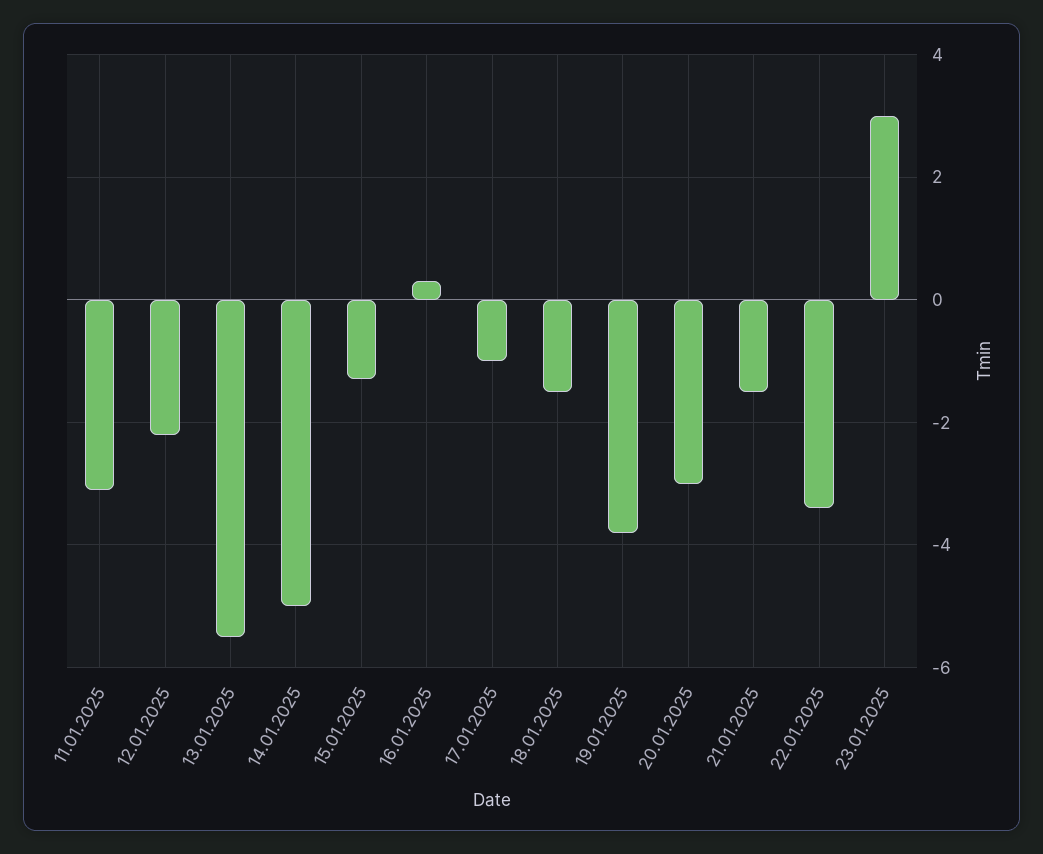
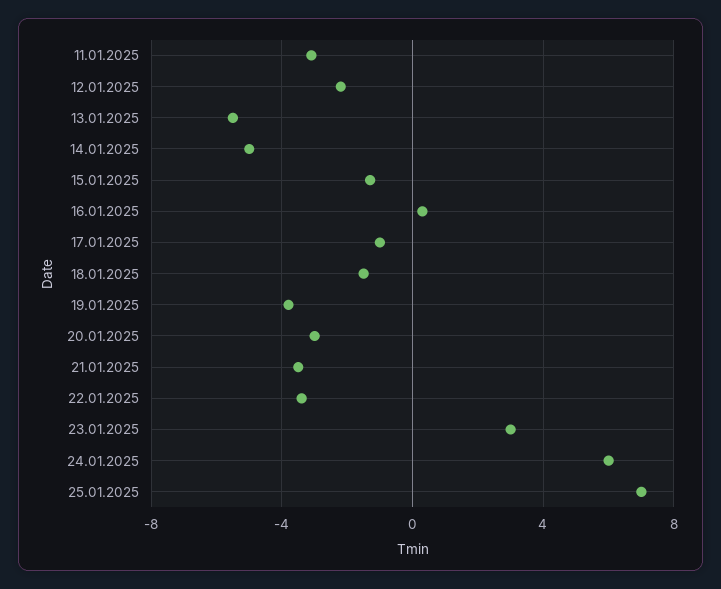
21.01.2025: -1.5 -> -3.5
24.01.2025: none -> 6
25.01.2025: none -> 7

